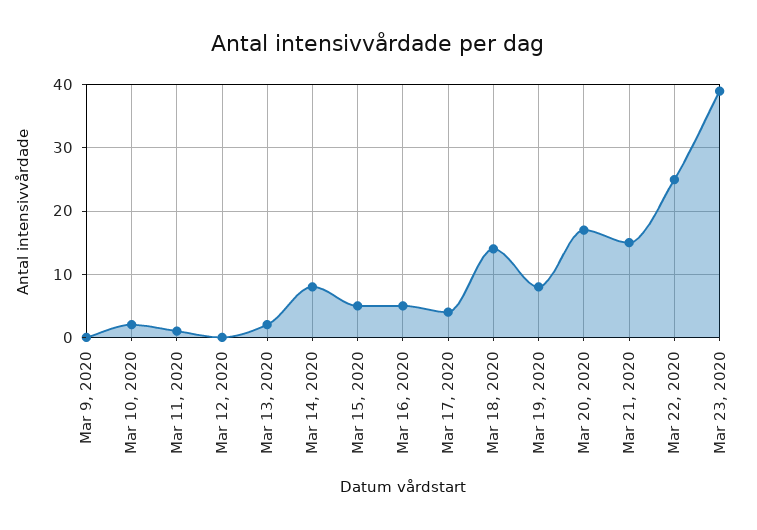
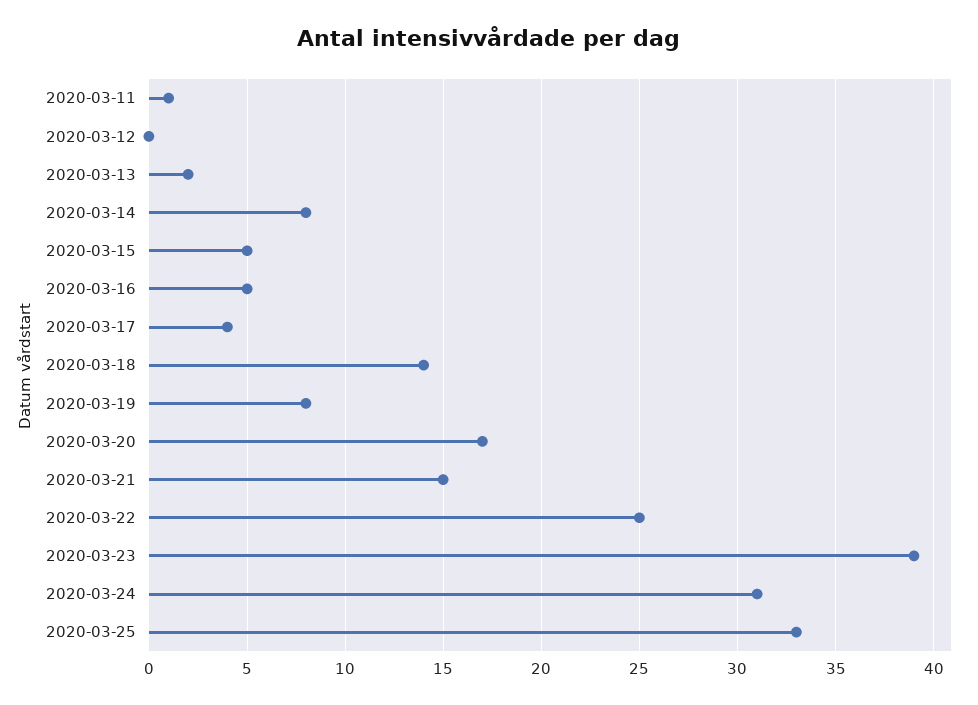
Mar 9, 2020: 0 -> none
Mar 10, 2020: 2 -> none
2020-03-24: none -> 31
2020-03-25: none -> 33

